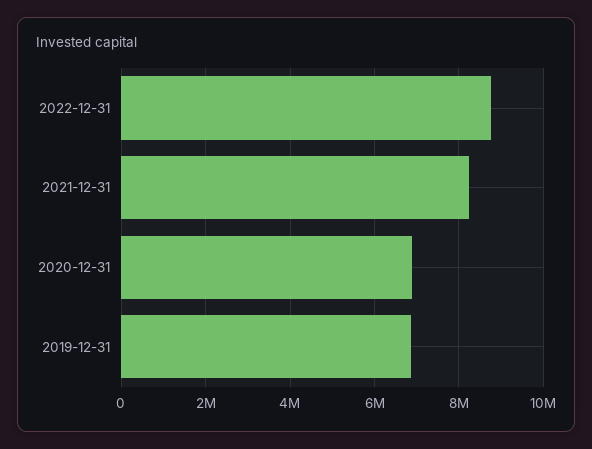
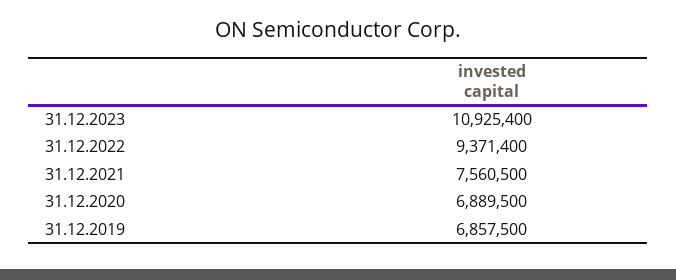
2022-12-31: 8800000 -> 9371400
2021-12-31: 8200000 -> 7560500
31.12.2023: none -> 10925400

